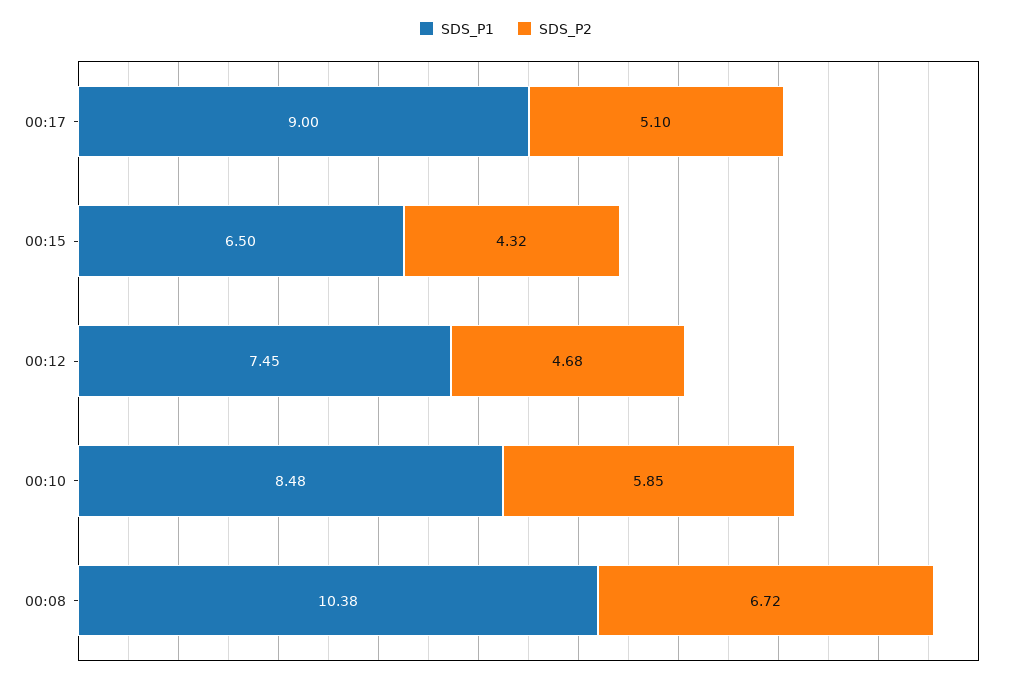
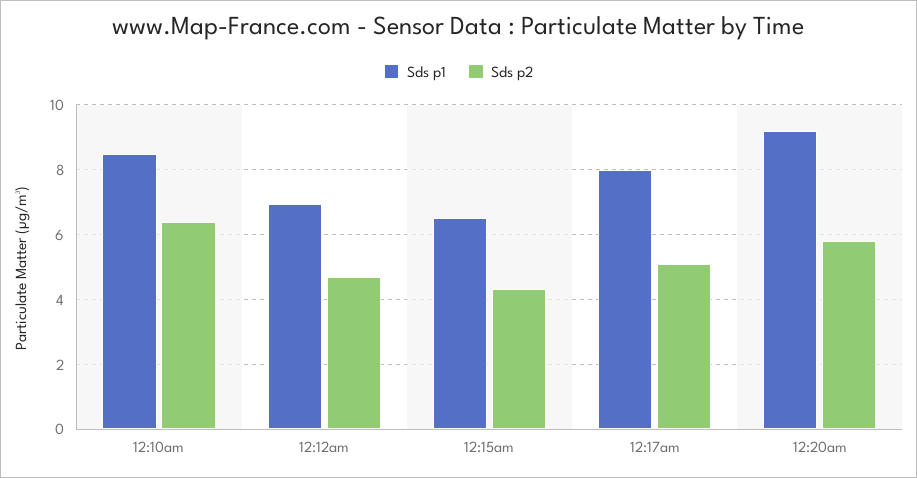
SDS_P1, 00:17: 9 -> 8
SDS_P1, 00:12: 7.45 -> 7
SDS_P2, 00:10: 5.85 -> 6.4
SDS_P1, 00:08: 10.38 -> none
SDS_P2, 00:08: 6.72 -> none
SDS_P1, 12:20am: none -> 9.2
SDS_P2, 12:20am: none -> 5.8

